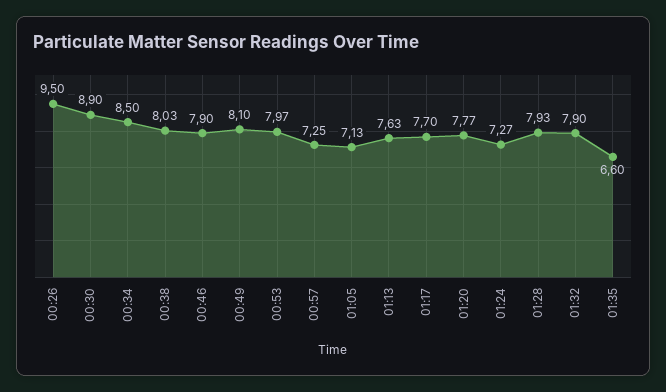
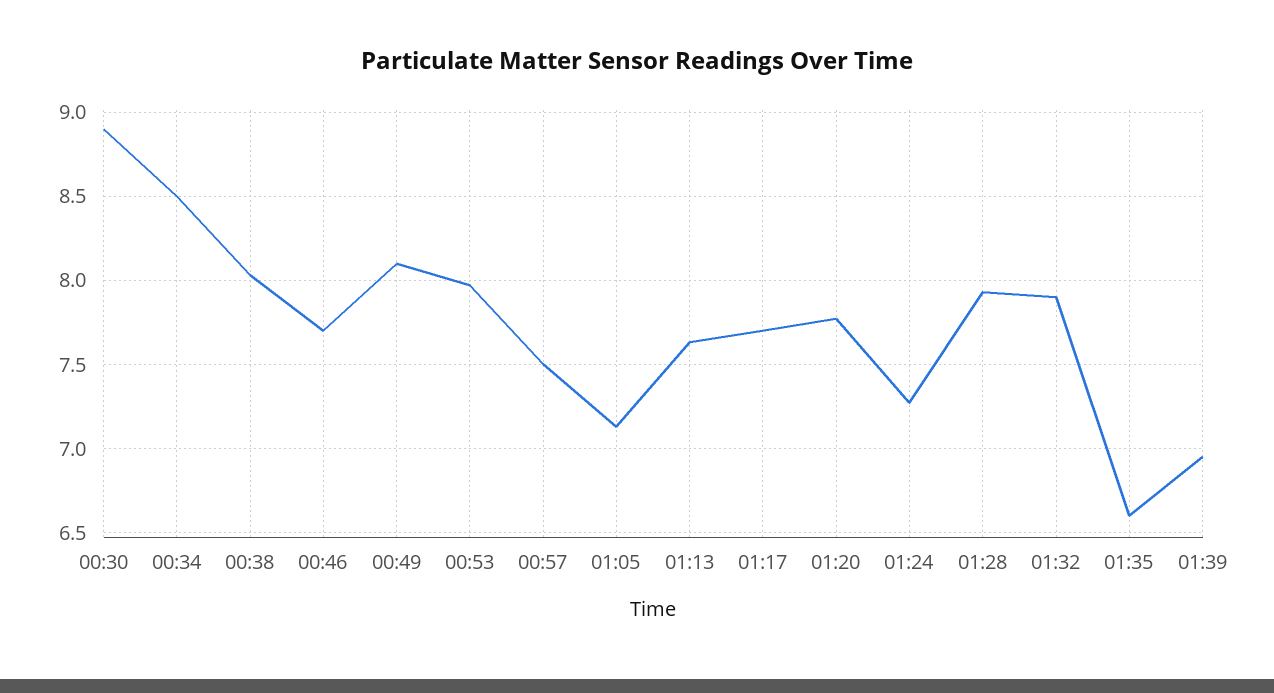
00:26: 9.5 -> none
00:46: 7.9 -> 7.7
00:57: 7.25 -> 7.5
01:39: none -> 6.95

